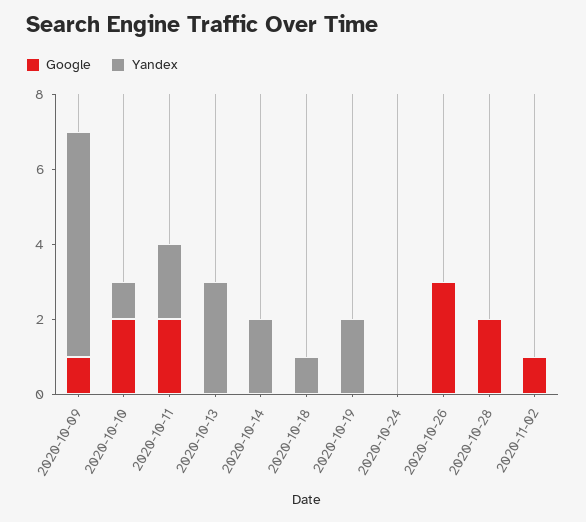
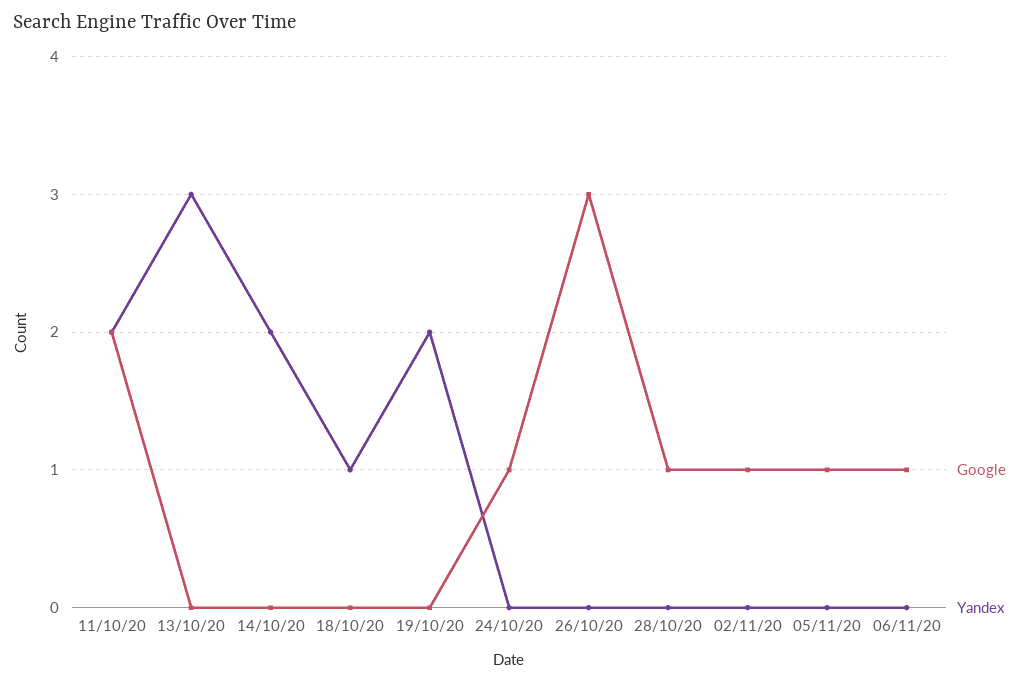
Google, 2020-10-09: 1 -> none
Yandex, 2020-10-09: 6 -> none
Google, 2020-10-10: 2 -> none
Yandex, 2020-10-10: 1 -> none
Google, 2020-10-24: 0 -> 1
Google, 2020-10-28: 2 -> 1
Google, 05/11/20: none -> 1
Yandex, 05/11/20: none -> 0
Google, 06/11/20: none -> 1
Yandex, 06/11/20: none -> 0

